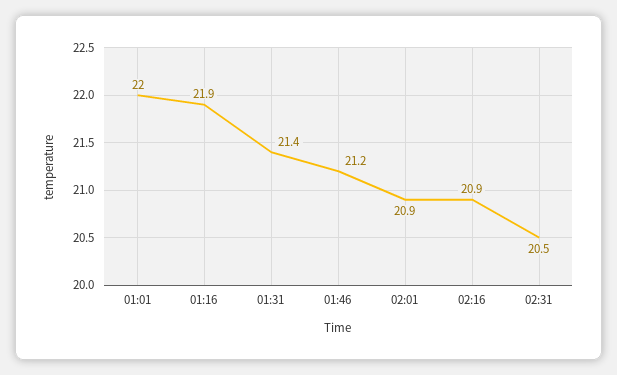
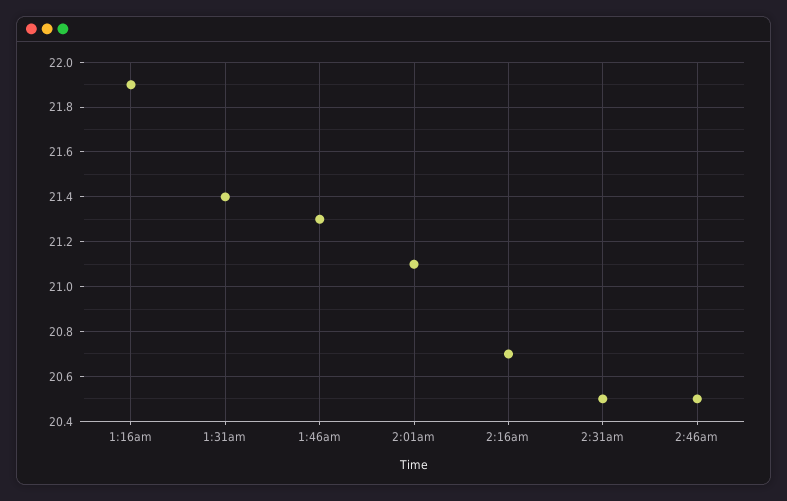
01:01: 22 -> none
01:46: 21.2 -> 21.3
02:01: 20.9 -> 21.1
02:16: 20.9 -> 20.7
2:46am: none -> 20.5

